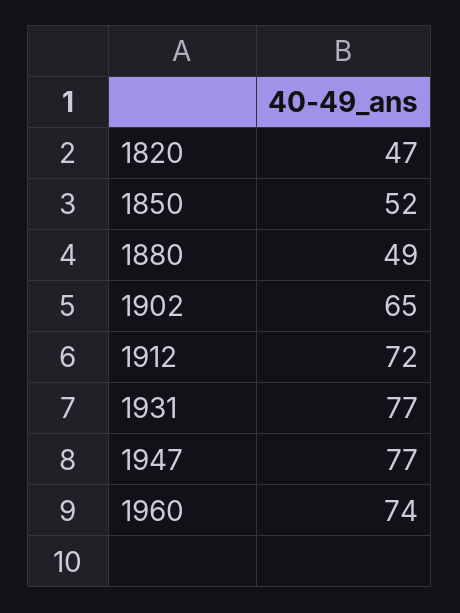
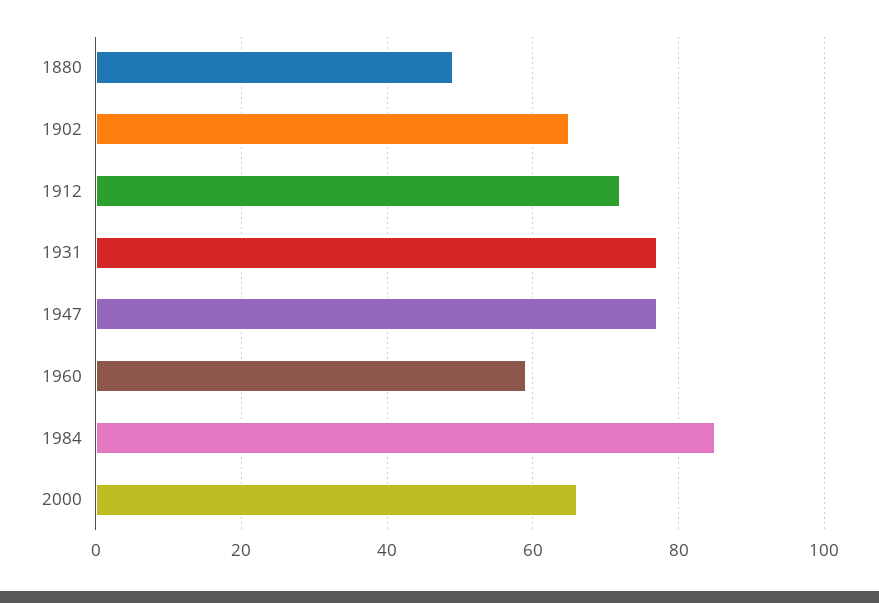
1820: 47 -> none
1850: 52 -> none
1960: 74 -> 60
1984: none -> 85
2000: none -> 65

